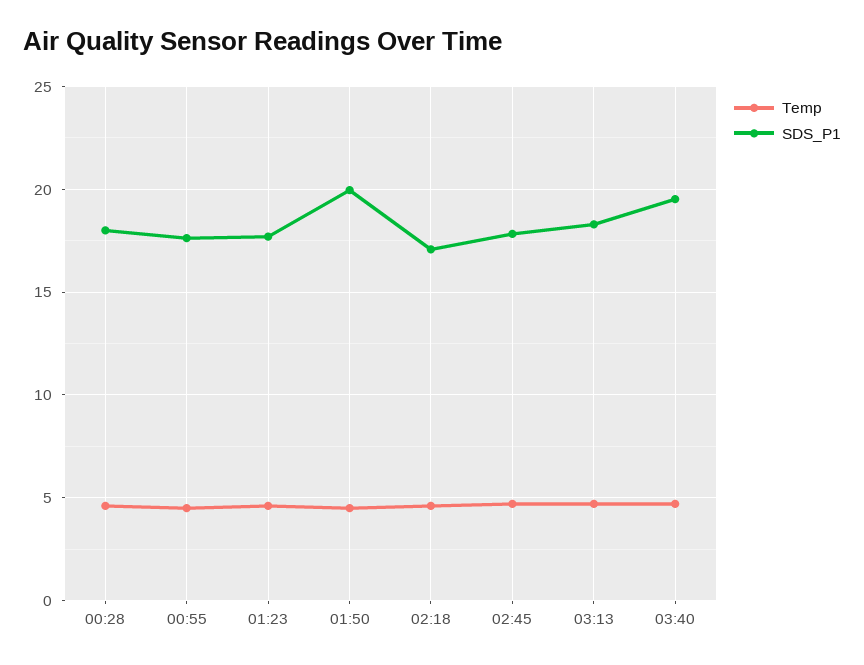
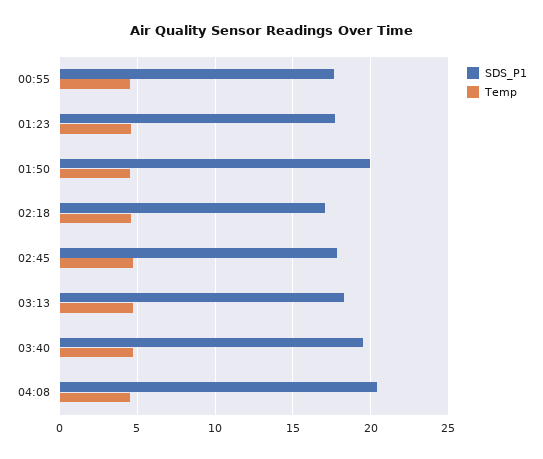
Temp, 00:28: 4.5 -> none
SDS_P1, 00:28: 18 -> none
SDS_P1, 04:08: none -> 20.5
Temp, 04:08: none -> 4.5

